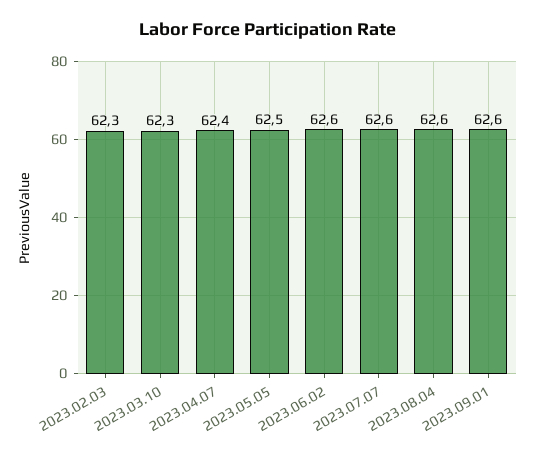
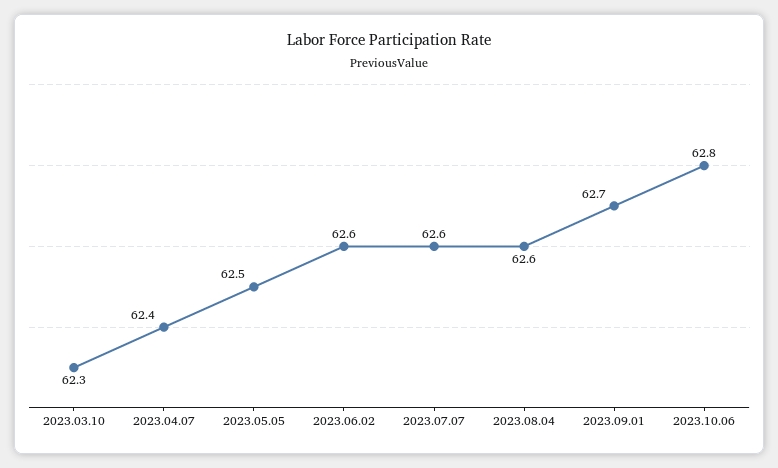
2023.02.03: 62.3 -> none
2023.09.01: 62.6 -> 62.7
2023.10.06: none -> 62.8

